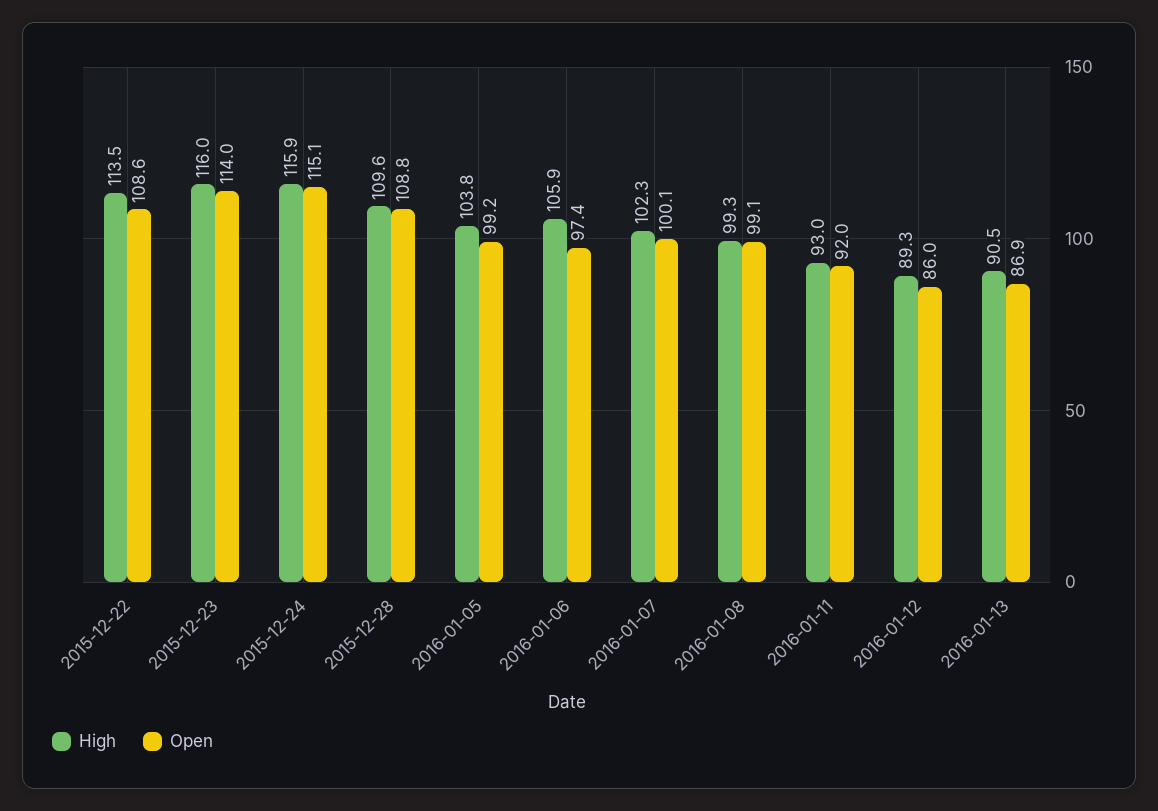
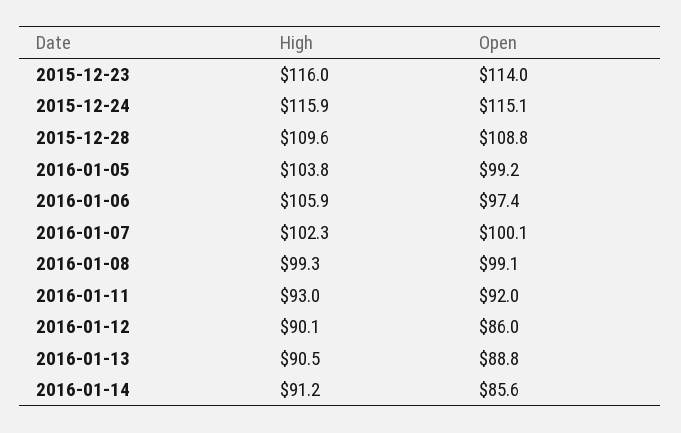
High, 2015-12-22: 113.5 -> none
Open, 2015-12-22: 108.6 -> none
High, 2016-01-12: 89.3 -> 90.1
Open, 2016-01-13: 86.9 -> 88.8
High, 2016-01-14: none -> 91.2
Open, 2016-01-14: none -> 85.6

